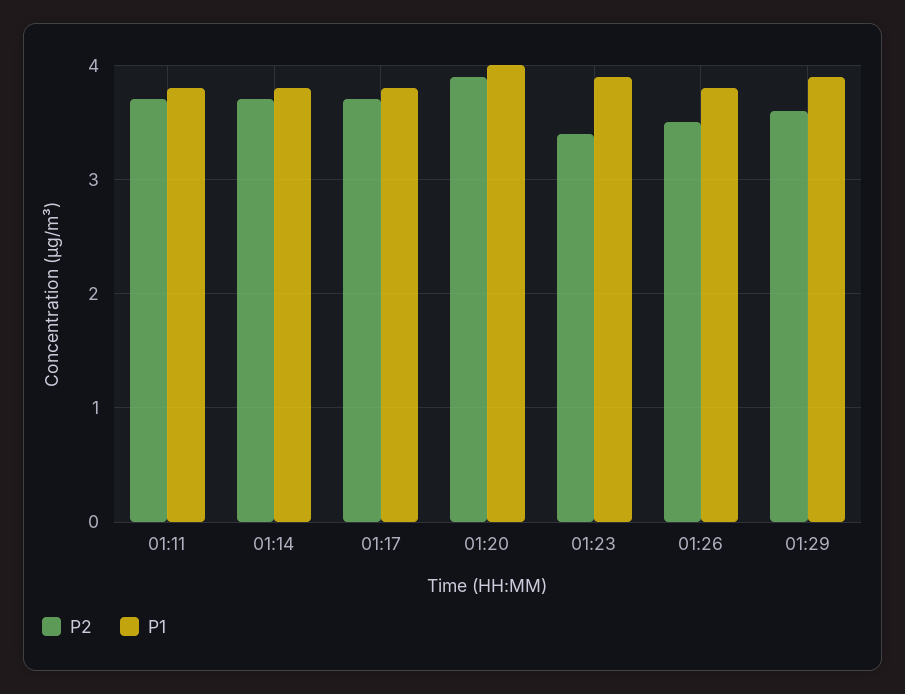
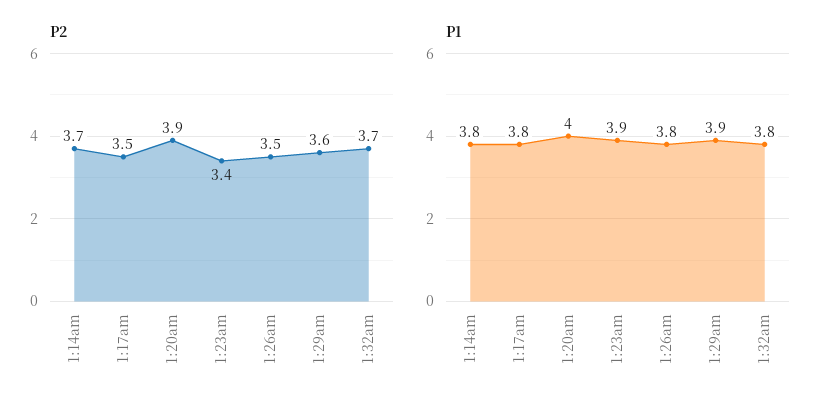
P2, 01:11: 3.7 -> none
P1, 01:11: 3.8 -> none
P2, 01:17: 3.7 -> 3.5
P2, 1:32am: none -> 3.7
P1, 1:32am: none -> 3.8

